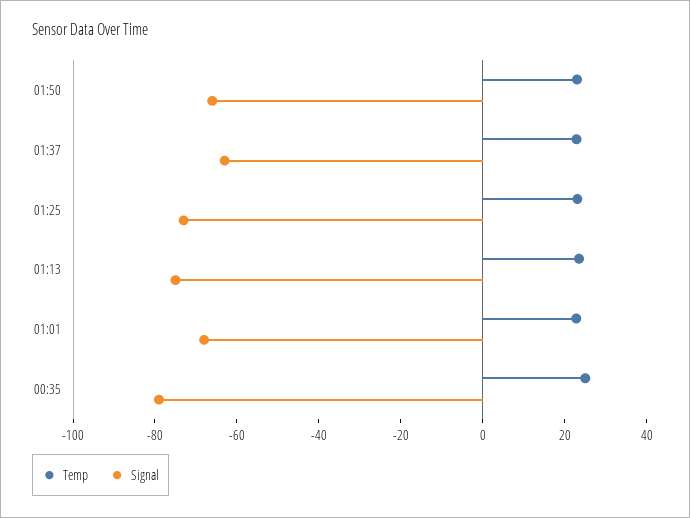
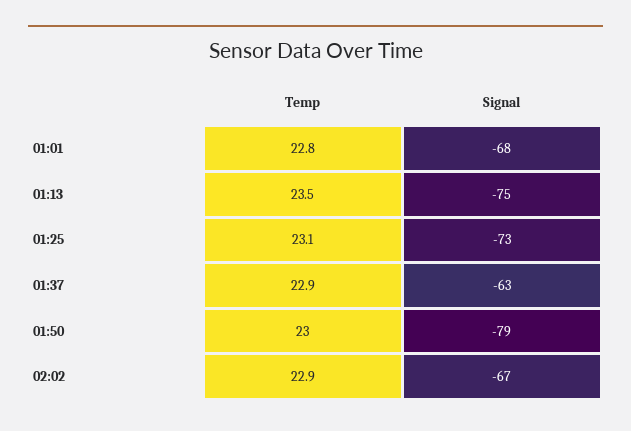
Signal, 01:50: -65 -> -79
Temp, 00:35: 25 -> none
Signal, 00:35: -80 -> none
Temp, 02:02: none -> 22.9
Signal, 02:02: none -> -67

